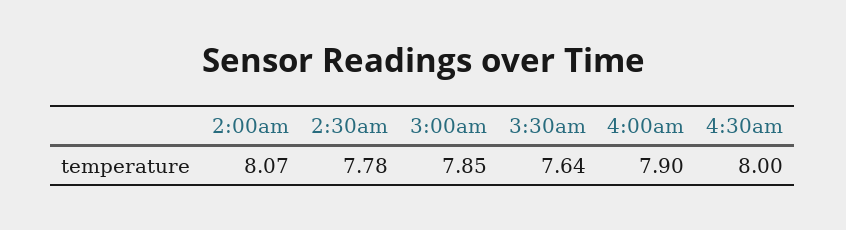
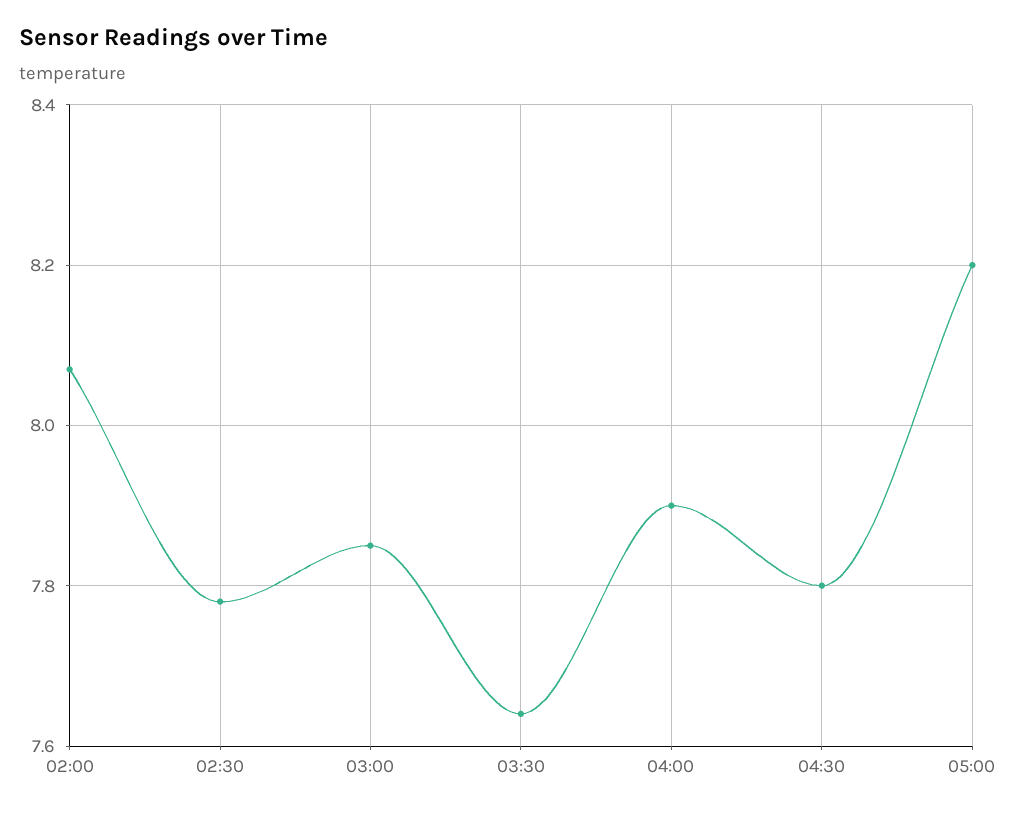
4:30am: 8 -> 7.8
05:00: none -> 8.2

